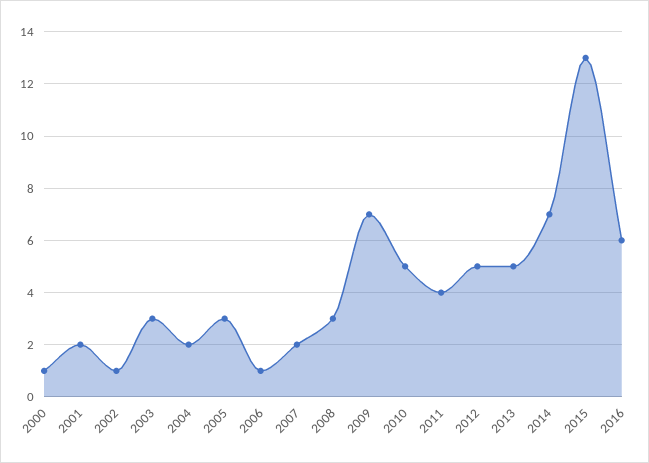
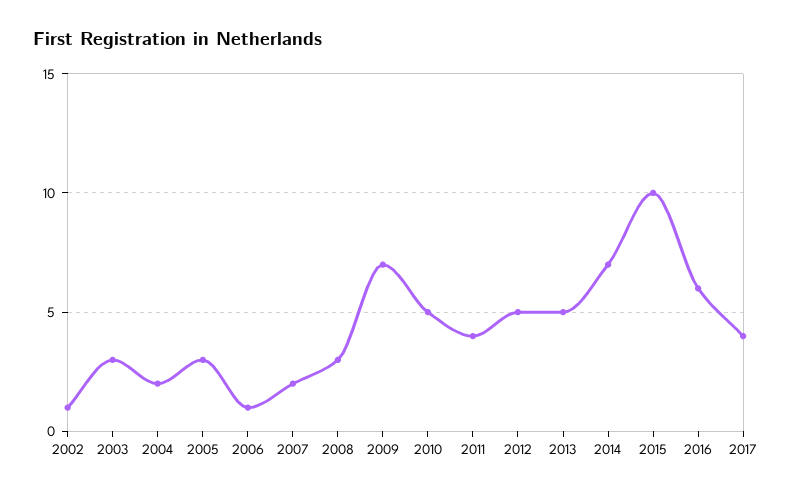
2000: 1 -> none
2001: 2 -> none
2015: 13 -> 10
2017: none -> 4

